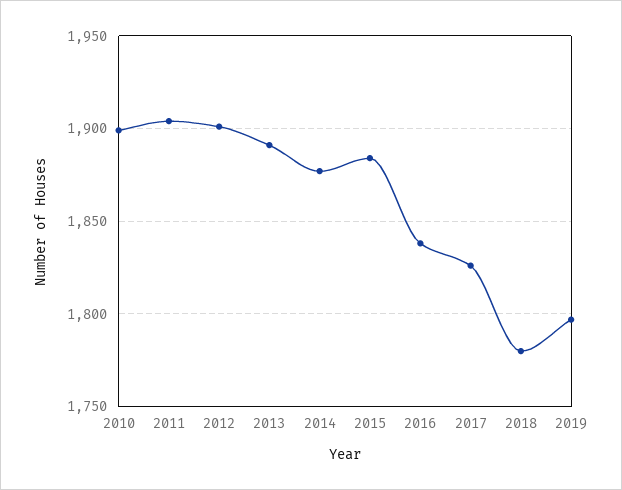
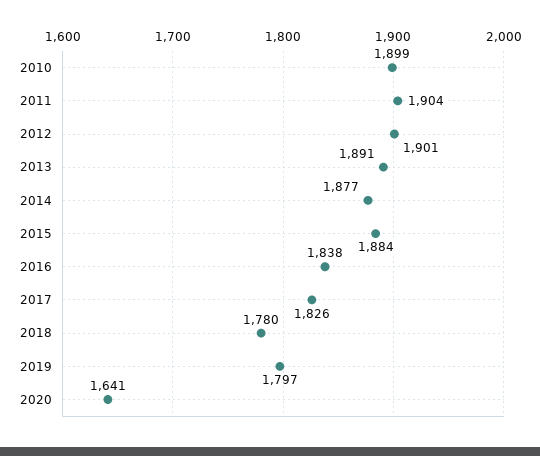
2020: none -> 1641

